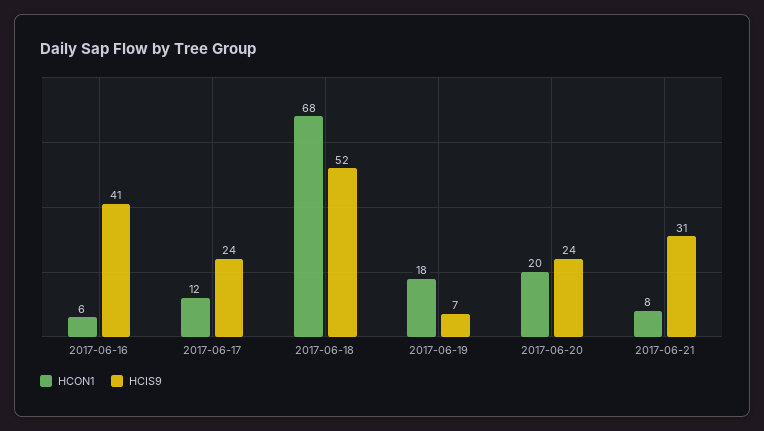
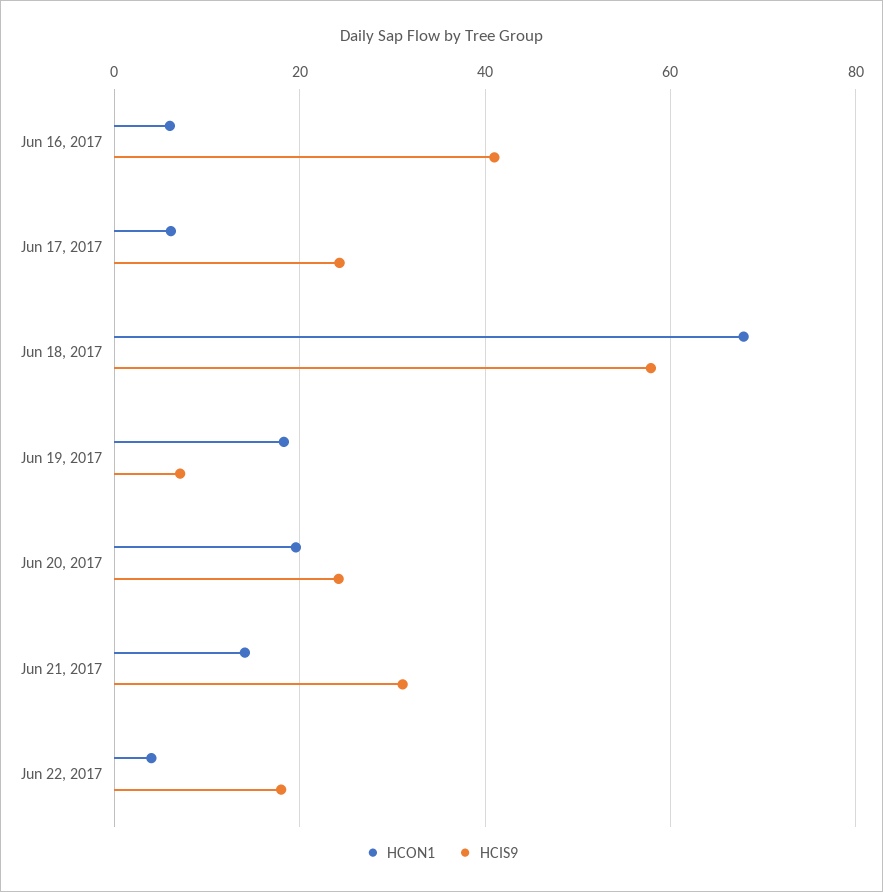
HCON1, 2017-06-17: 12 -> 6
HCIS9, 2017-06-18: 52 -> 58
HCON1, 2017-06-21: 8 -> 14
HCON1, Jun 22, 2017: none -> 4
HCIS9, Jun 22, 2017: none -> 18

